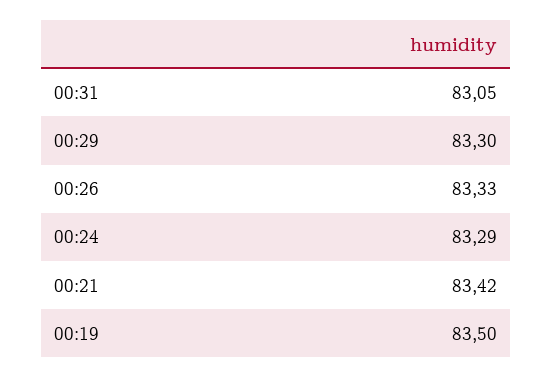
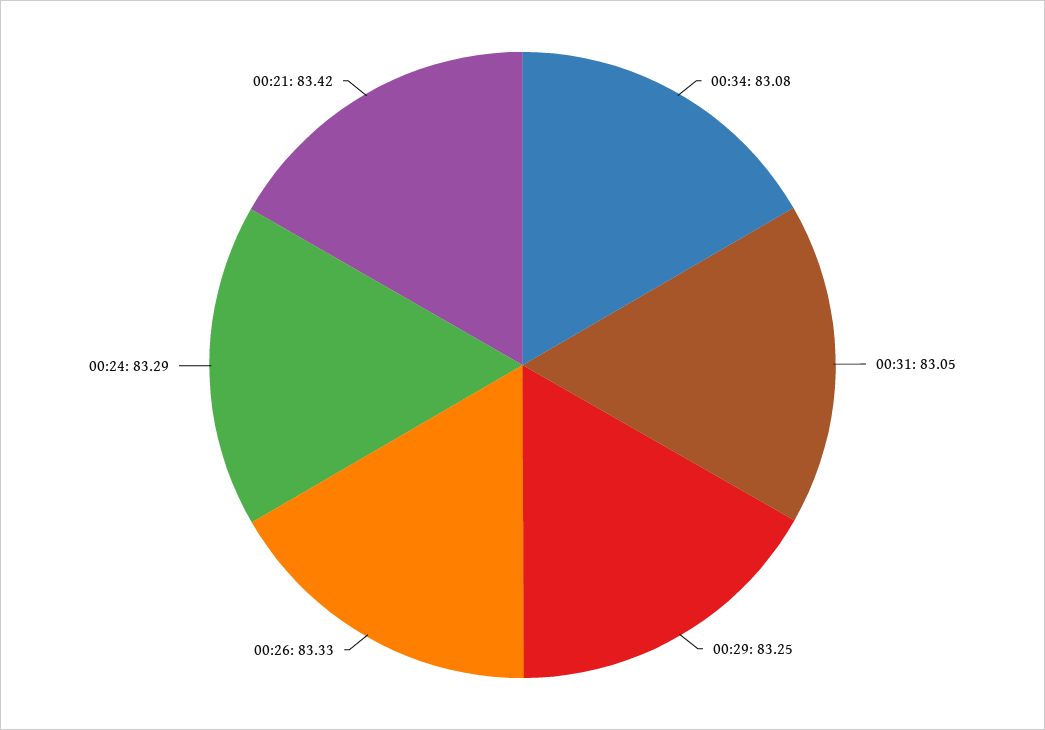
00:29: 83.3 -> 83.25
00:19: 83.5 -> none
00:34: none -> 83.08

